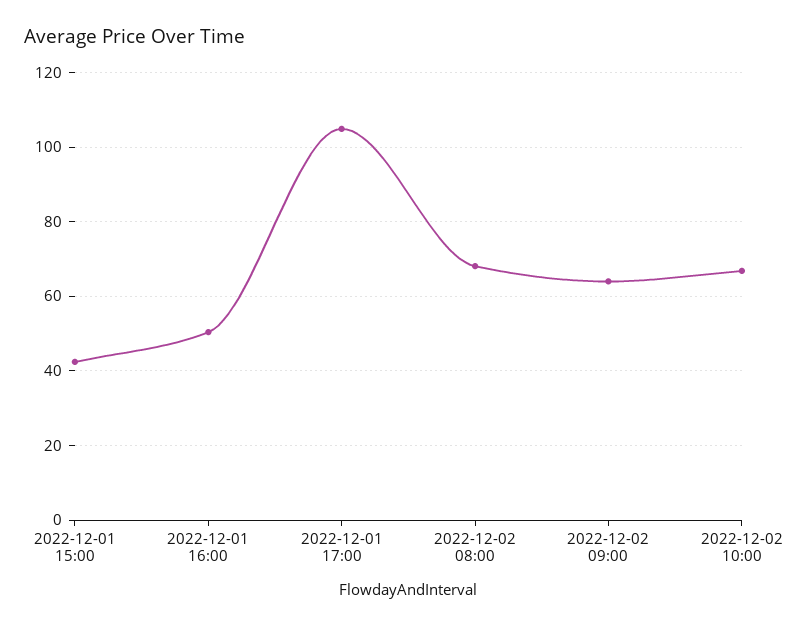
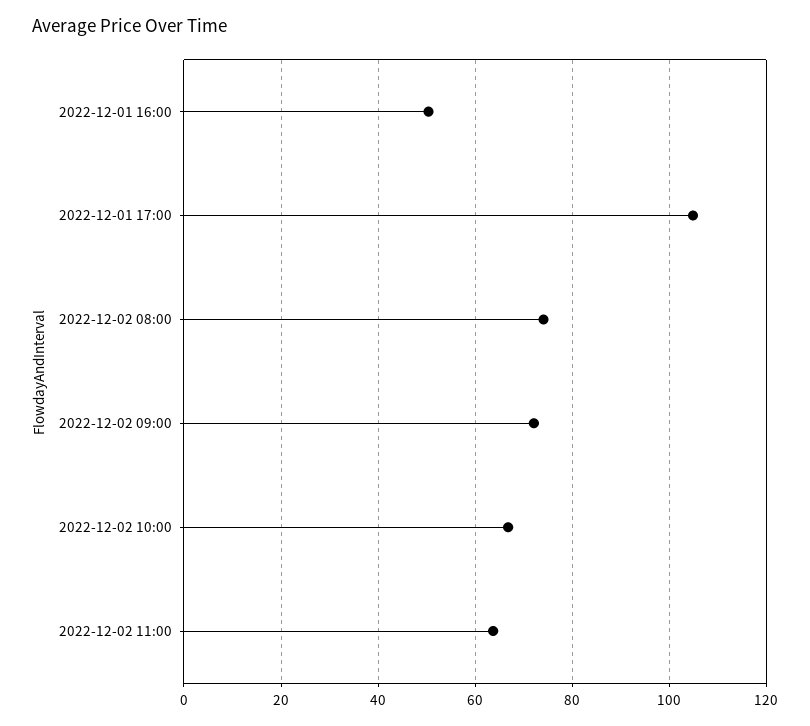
2022-12-01 15:00: 42 -> none
2022-12-02 08:00: 68 -> 74
2022-12-02 09:00: 64 -> 72
2022-12-02 11:00: none -> 64

